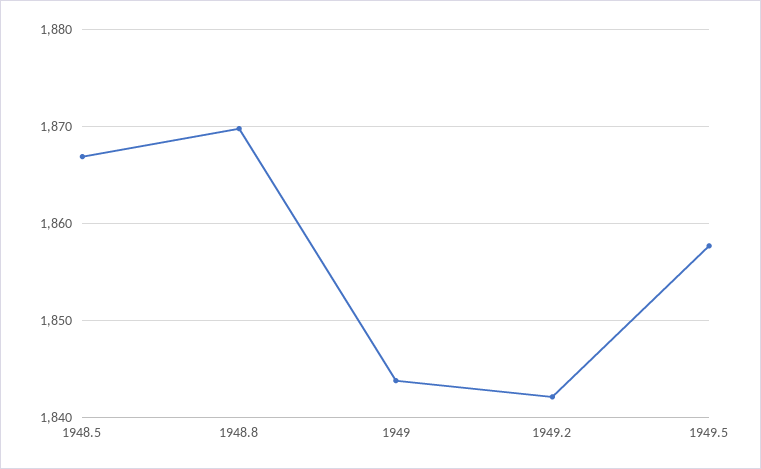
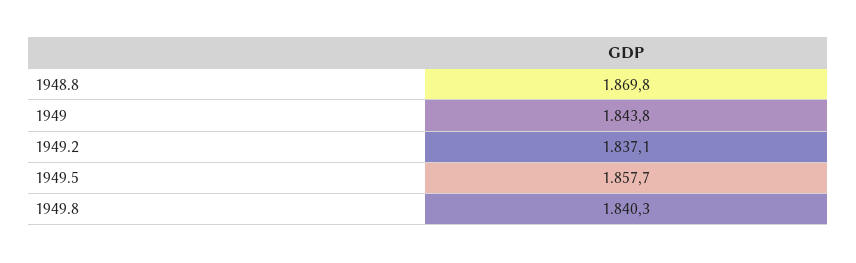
1948.5: 1867 -> none
1949.2: 1842 -> 1837.1
1949.8: none -> 1840.3

